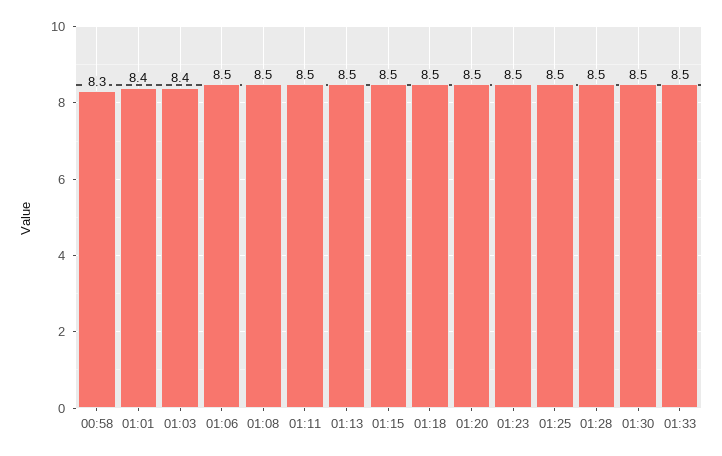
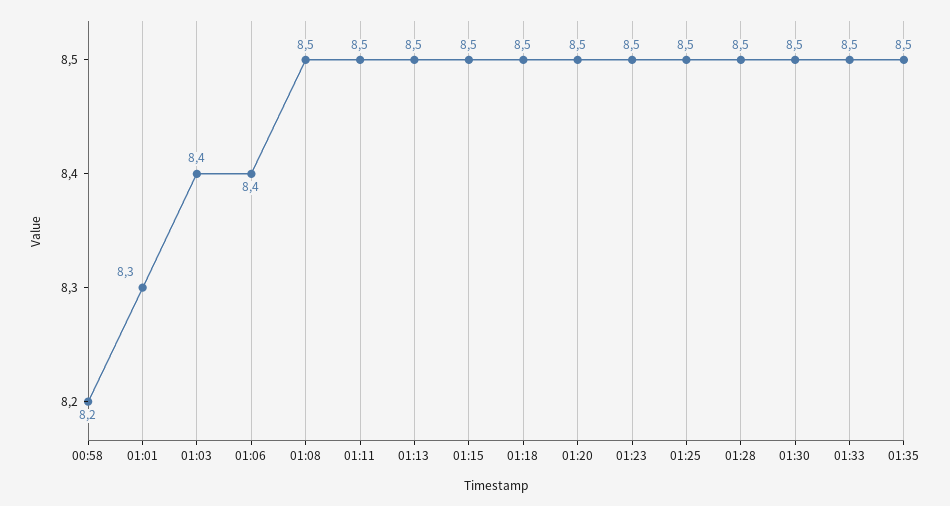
00:58: 8.3 -> 8.2
01:01: 8.4 -> 8.3
01:06: 8.5 -> 8.4
01:35: none -> 8.5

